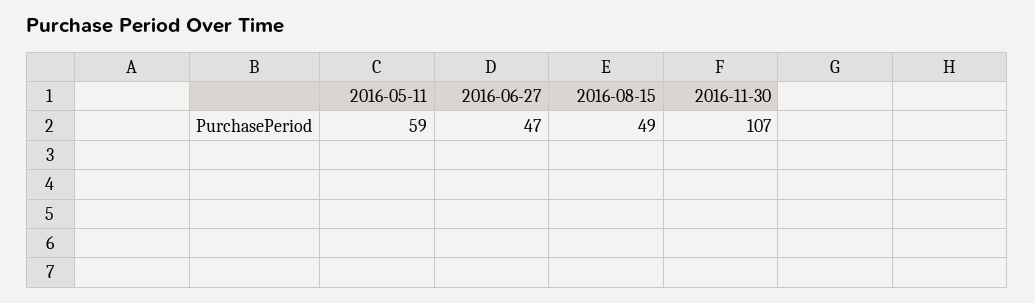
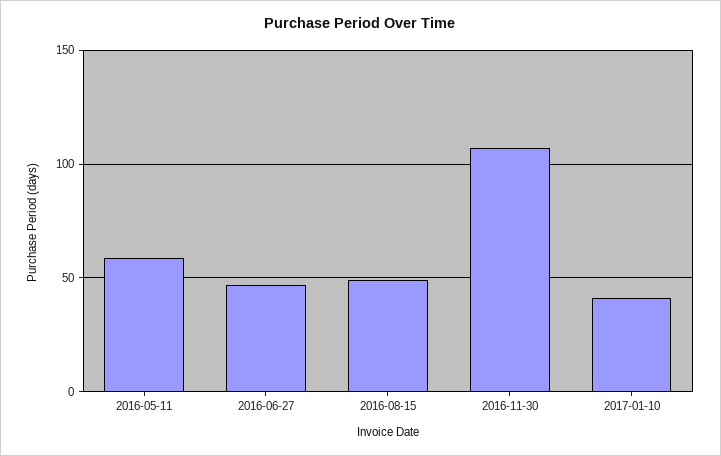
2017-01-10: none -> 40

